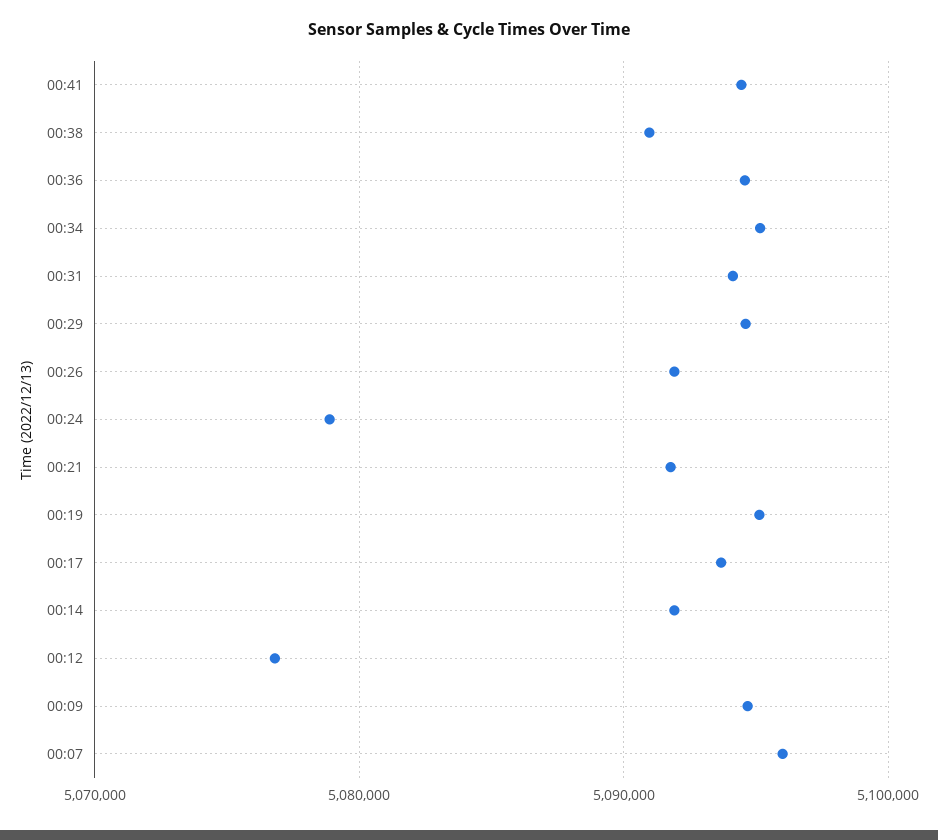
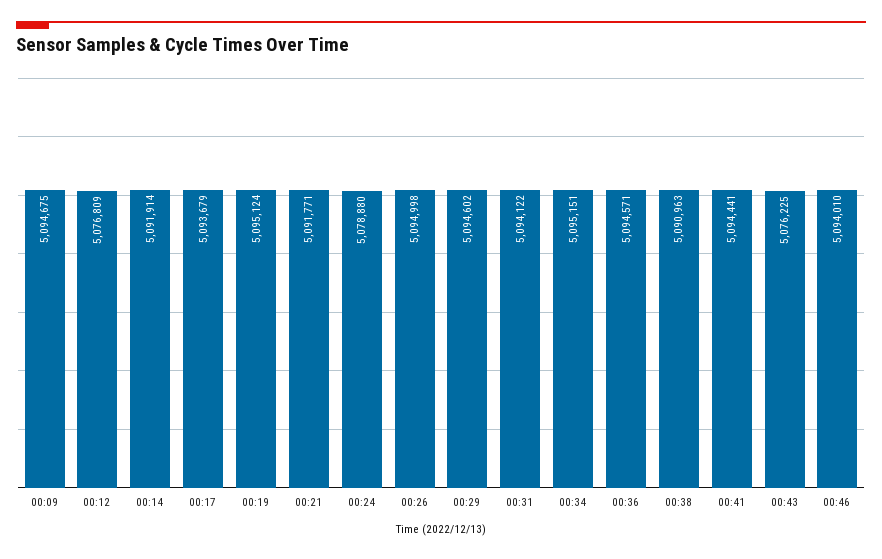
00:26: 5092000 -> 5094998
00:07: 5096000 -> none
00:43: none -> 5076225
00:46: none -> 5094010

